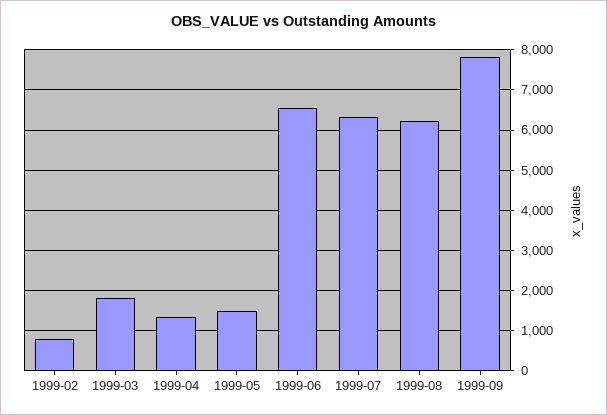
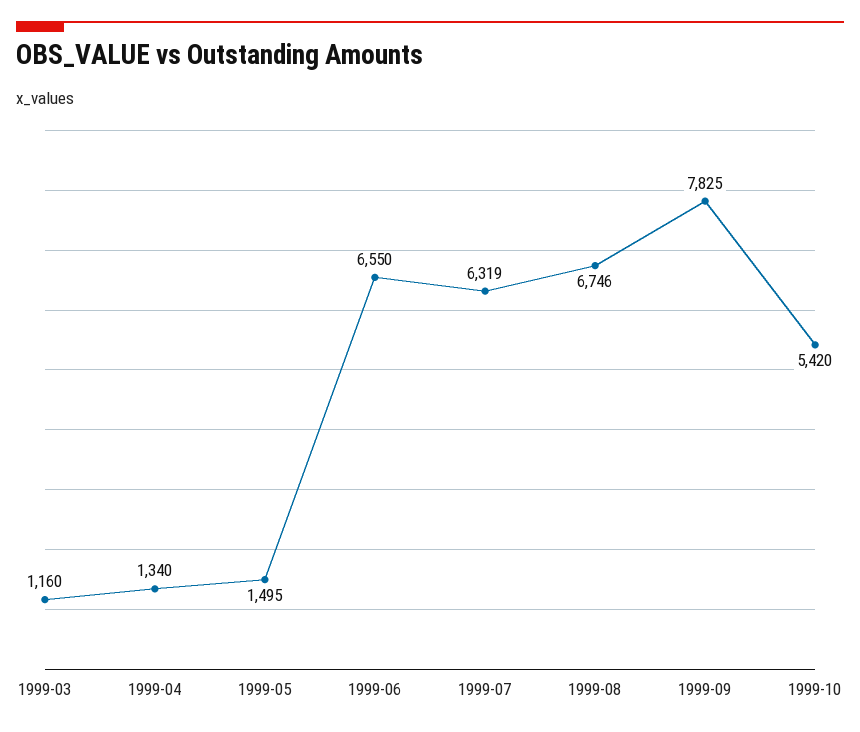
1999-02: 800 -> none
1999-03: 1800 -> 1160
1999-08: 6200 -> 6746
1999-10: none -> 5420

